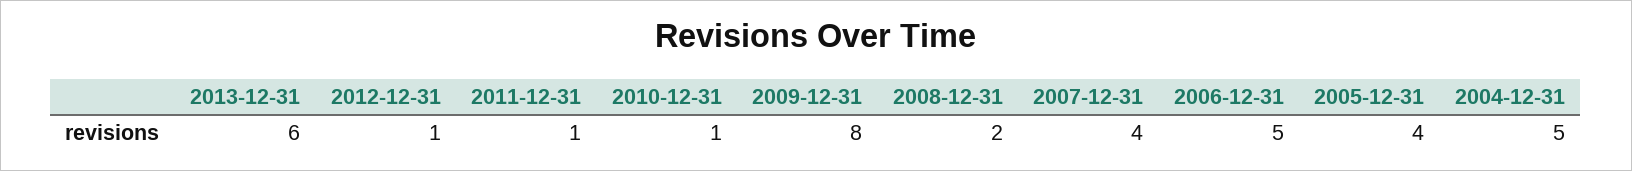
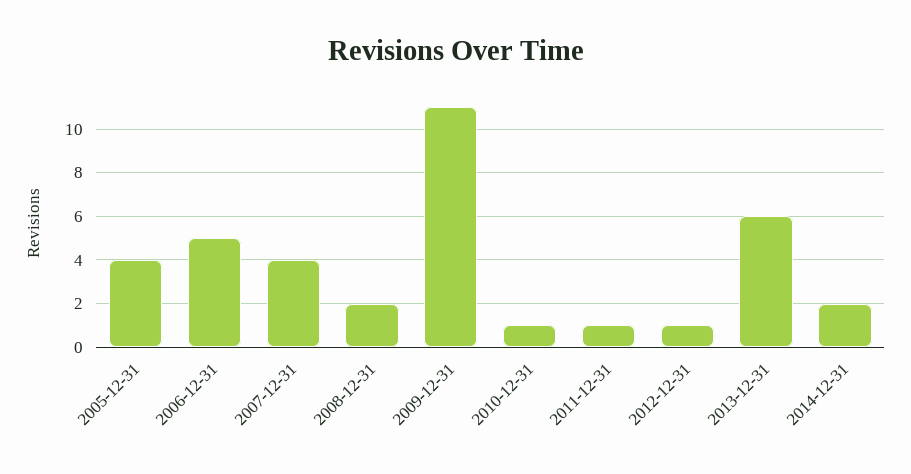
2009-12-31: 8 -> 11
2004-12-31: 5 -> none
2014-12-31: none -> 2

